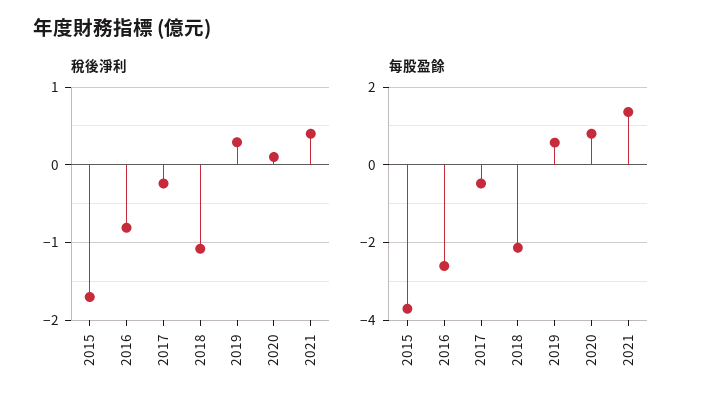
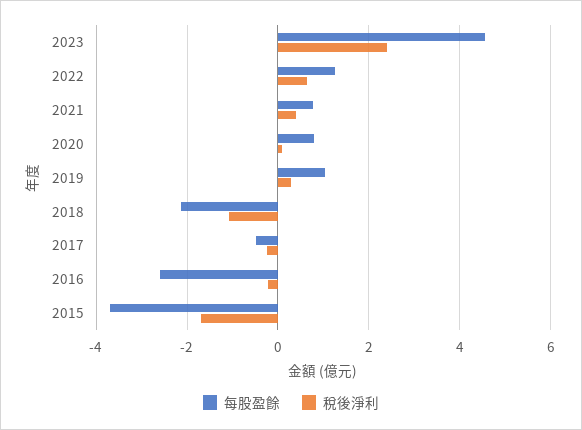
稅後淨利, 2016: -0.8 -> -0.2
每股盈餘, 2019: 0.6 -> 1
每股盈餘, 2021: 1.4 -> 0.8
每股盈餘, 2023: none -> 4.6
稅後淨利, 2023: none -> 2.4
每股盈餘, 2022: none -> 1.2
稅後淨利, 2022: none -> 0.6

